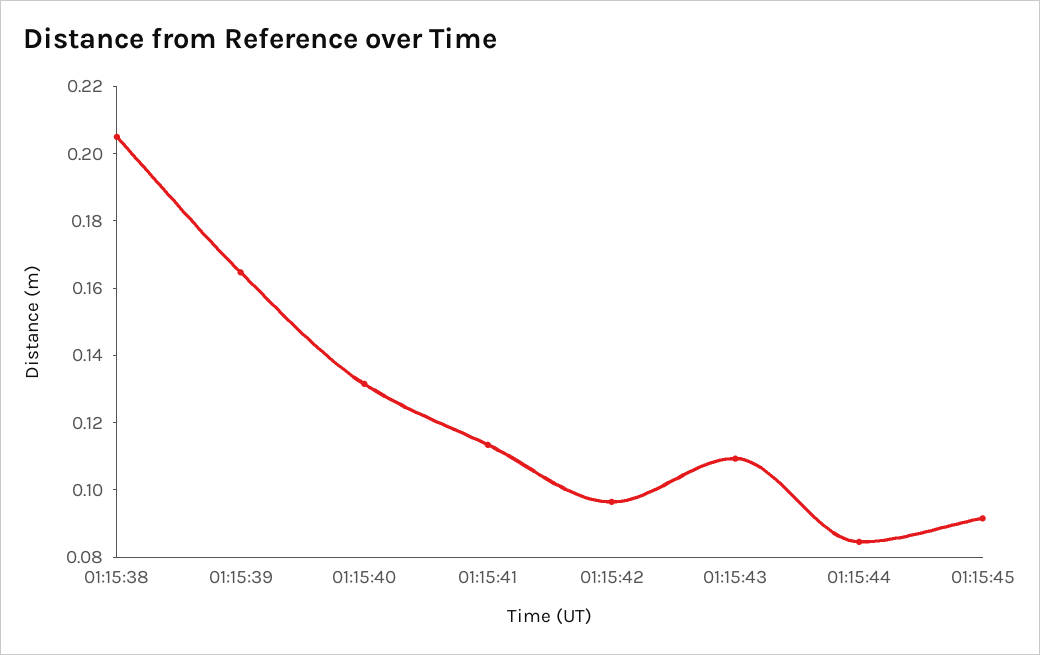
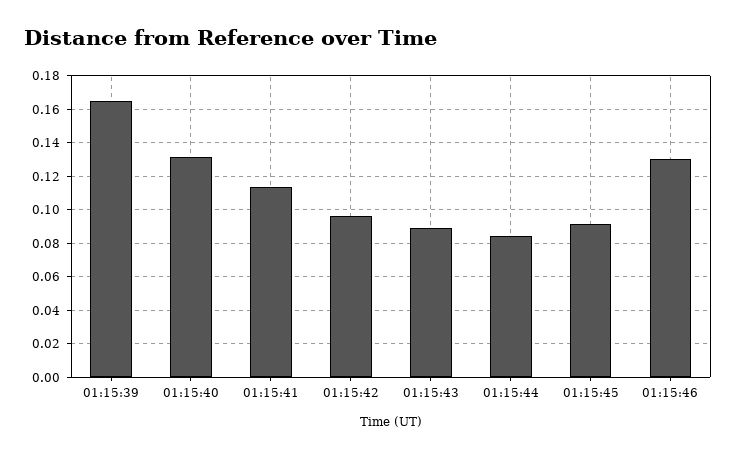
01:15:38: 0.205 -> none
01:15:43: 0.11 -> 0.09
01:15:46: none -> 0.13

